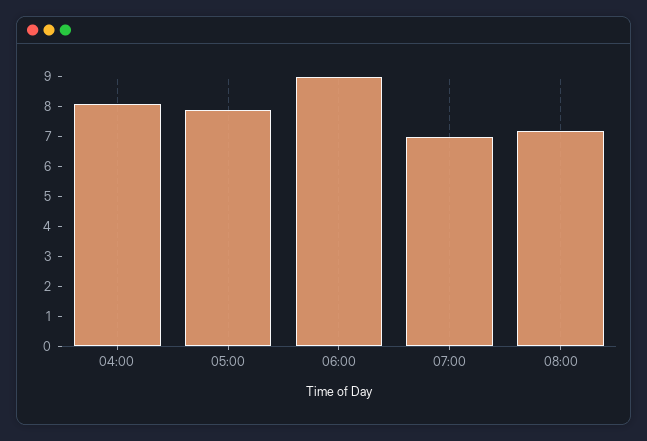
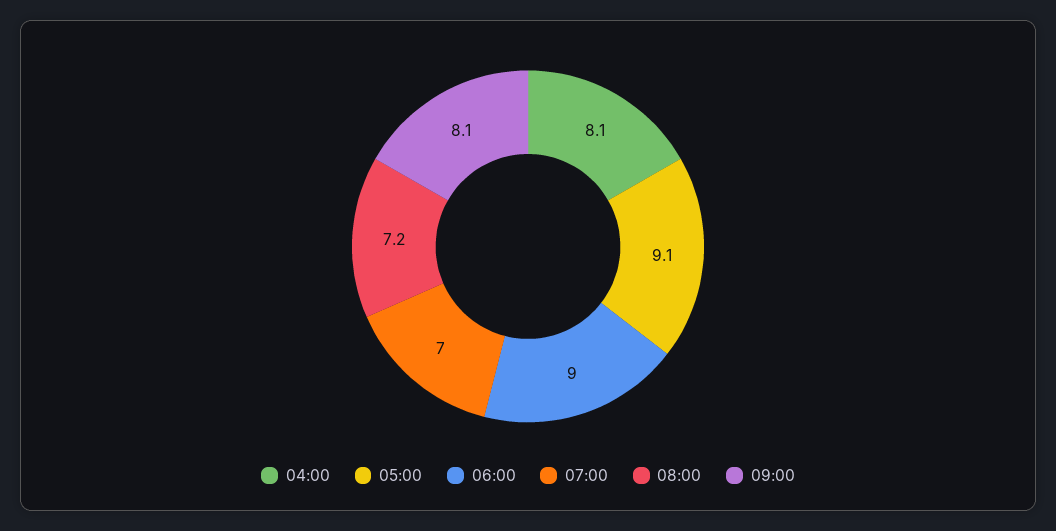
05:00: 8 -> 9.1
09:00: none -> 8.1

